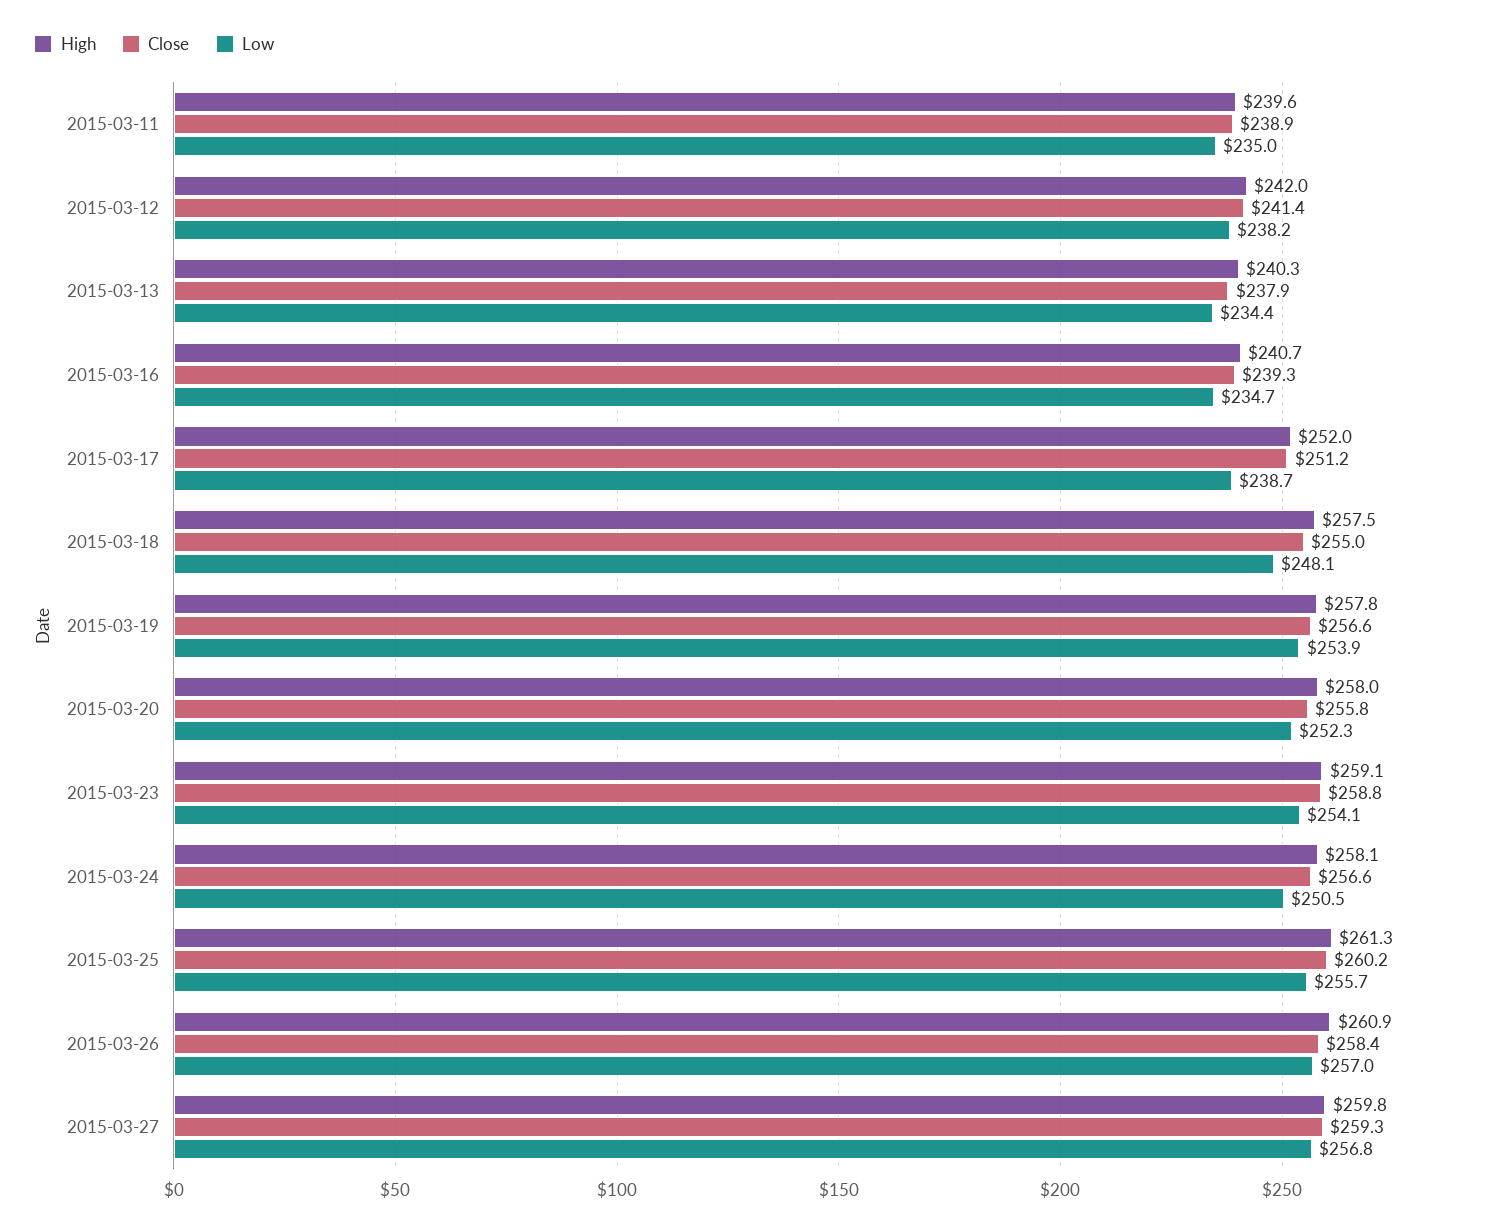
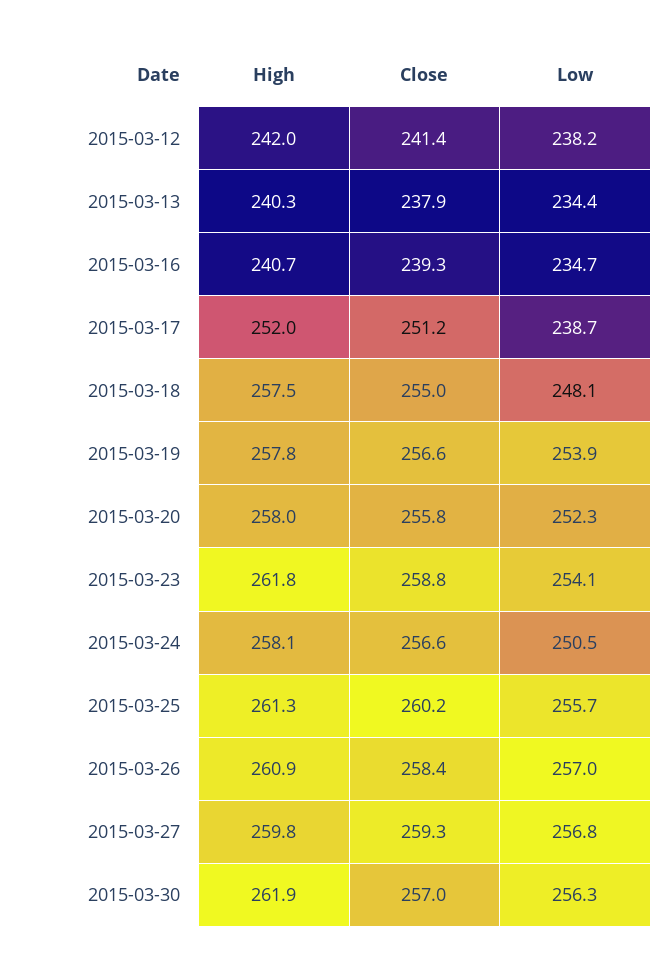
High, 2015-03-11: 239.6 -> none
Close, 2015-03-11: 238.9 -> none
Low, 2015-03-11: 235 -> none
High, 2015-03-23: 259.1 -> 261.8
High, 2015-03-30: none -> 261.9
Close, 2015-03-30: none -> 257
Low, 2015-03-30: none -> 256.3

